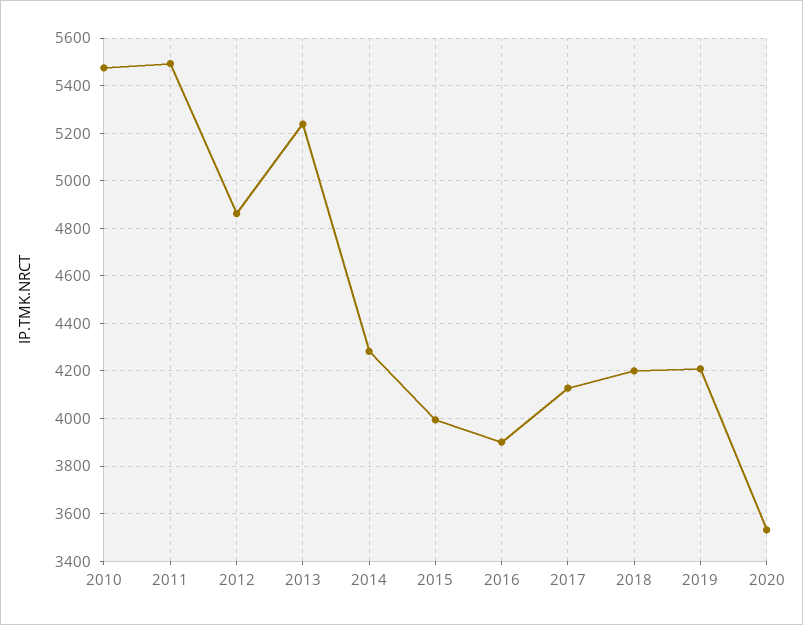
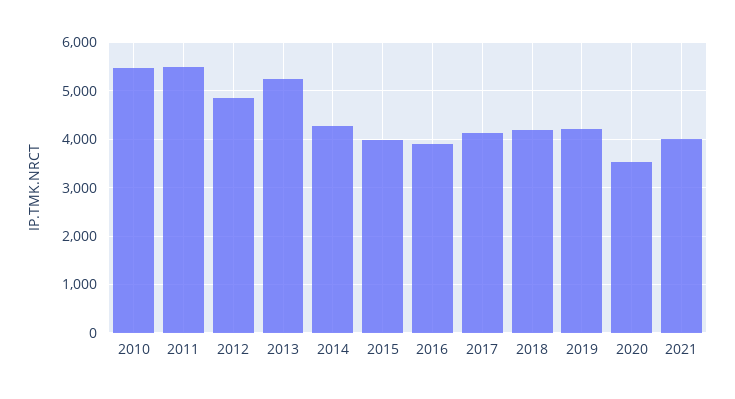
2021: none -> 4000

